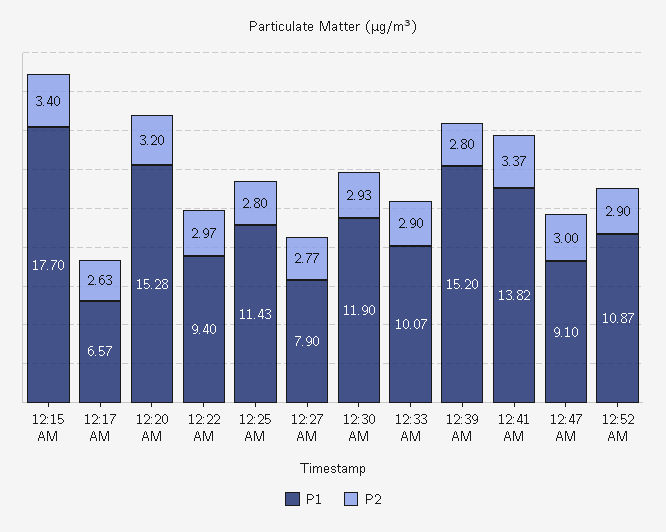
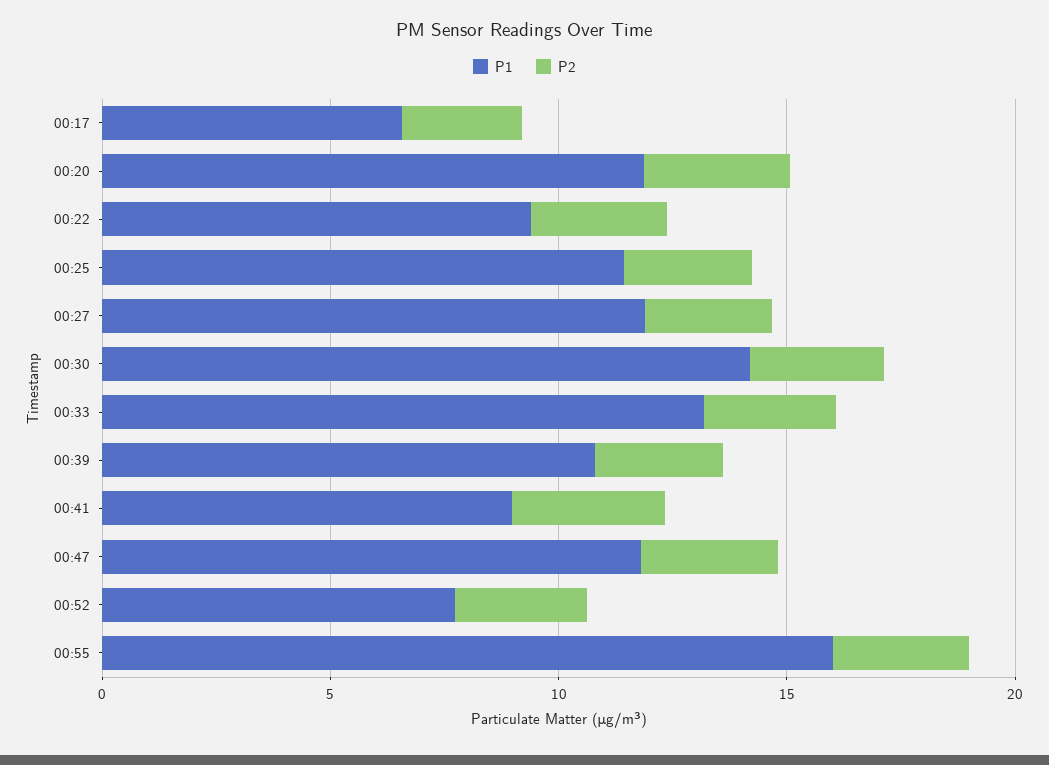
P1, 12:15 AM: 17.7 -> none
P2, 12:15 AM: 3.4 -> none
P1, 12:20 AM: 15.28 -> 12
P1, 12:27 AM: 7.9 -> 12
P1, 12:30 AM: 11.9 -> 14
P1, 12:33 AM: 10.07 -> 13
P1, 12:39 AM: 15.2 -> 11
P1, 12:41 AM: 13.82 -> 9
P1, 12:47 AM: 9.1 -> 12
P1, 12:52 AM: 10.87 -> 8
P1, 00:55: none -> 16
P2, 00:55: none -> 3

